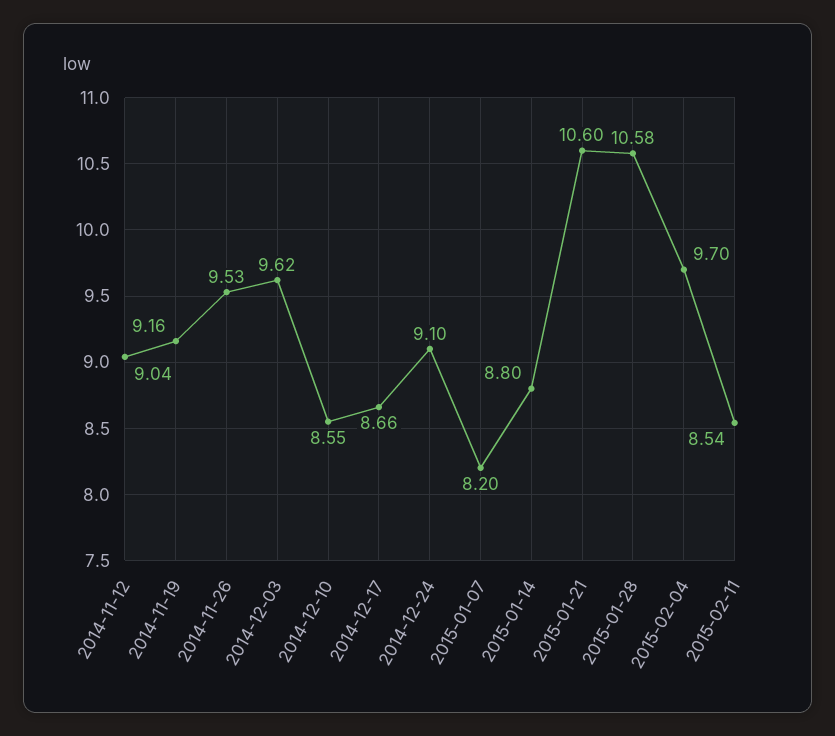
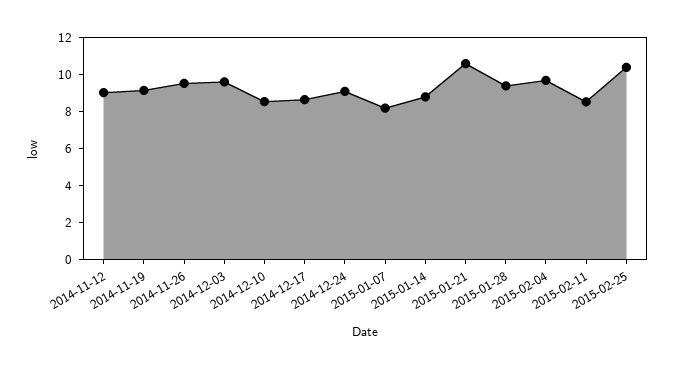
2015-01-28: 10.58 -> 9.5
2015-02-25: none -> 10.5

